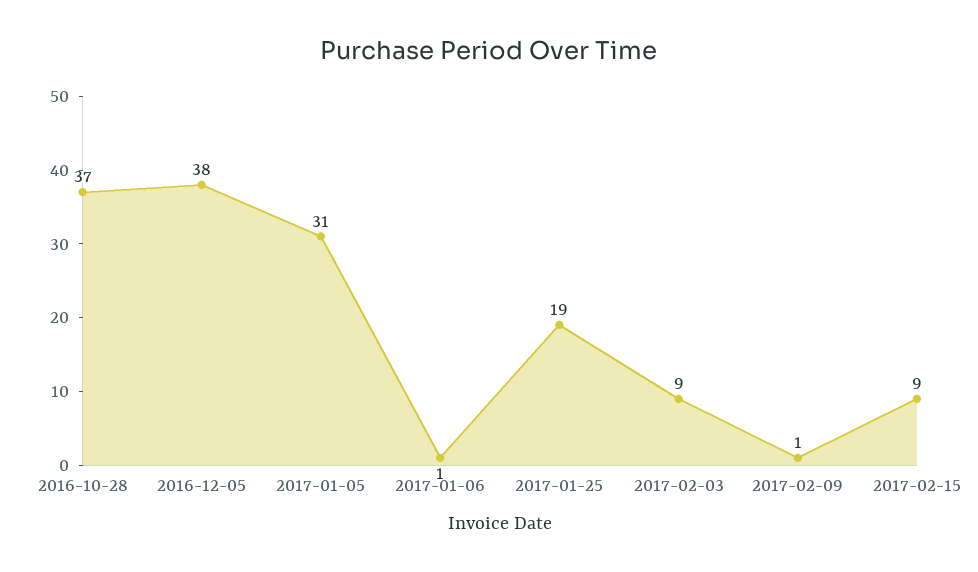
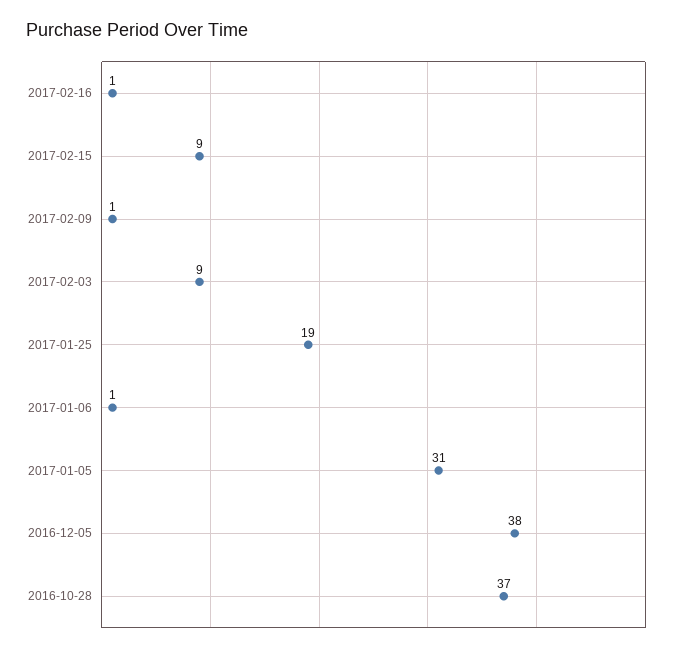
2017-02-16: none -> 1

